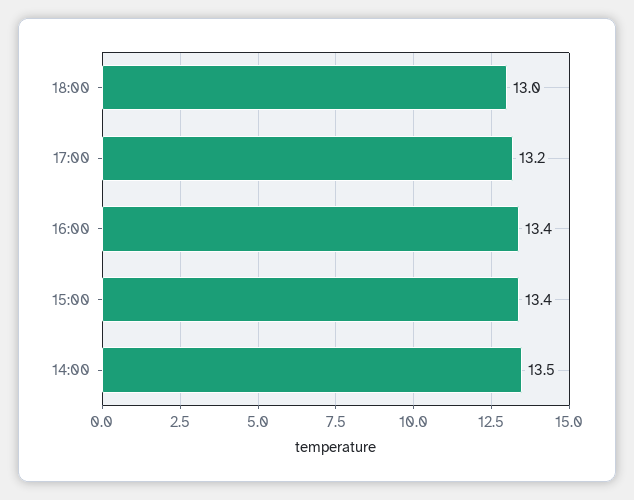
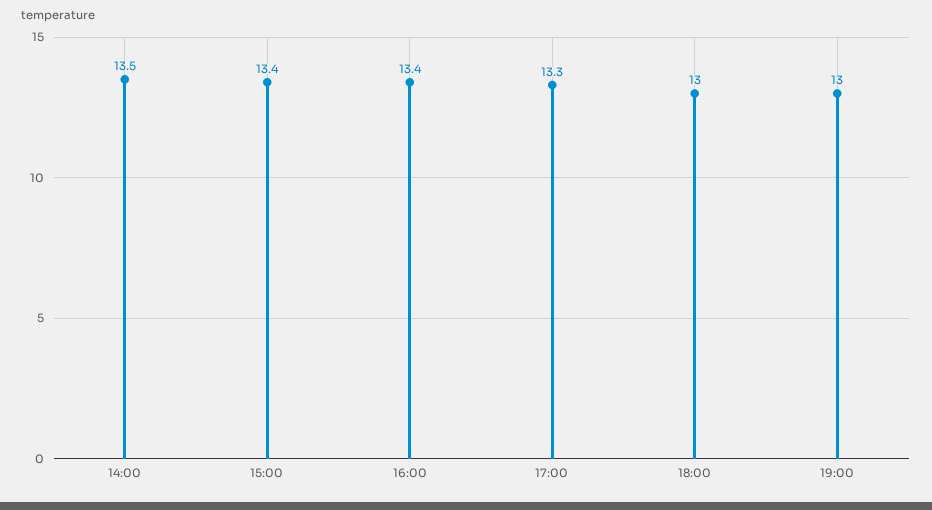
17:00: 13.2 -> 13.3
19:00: none -> 13

